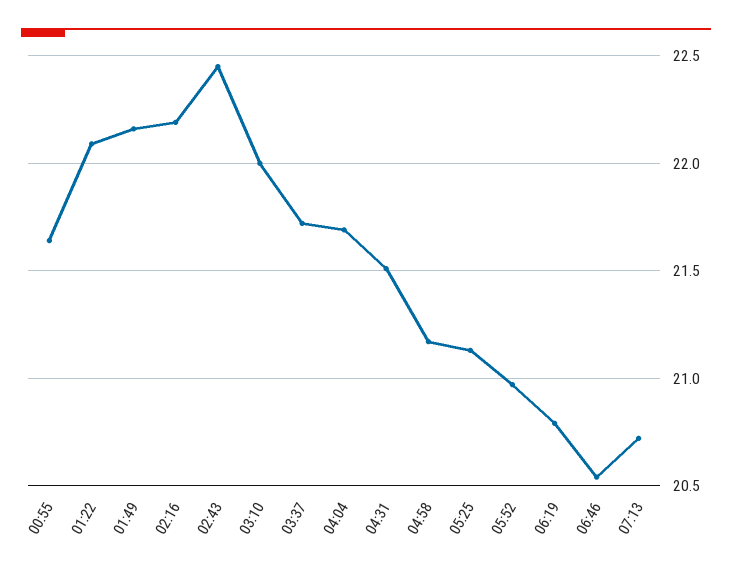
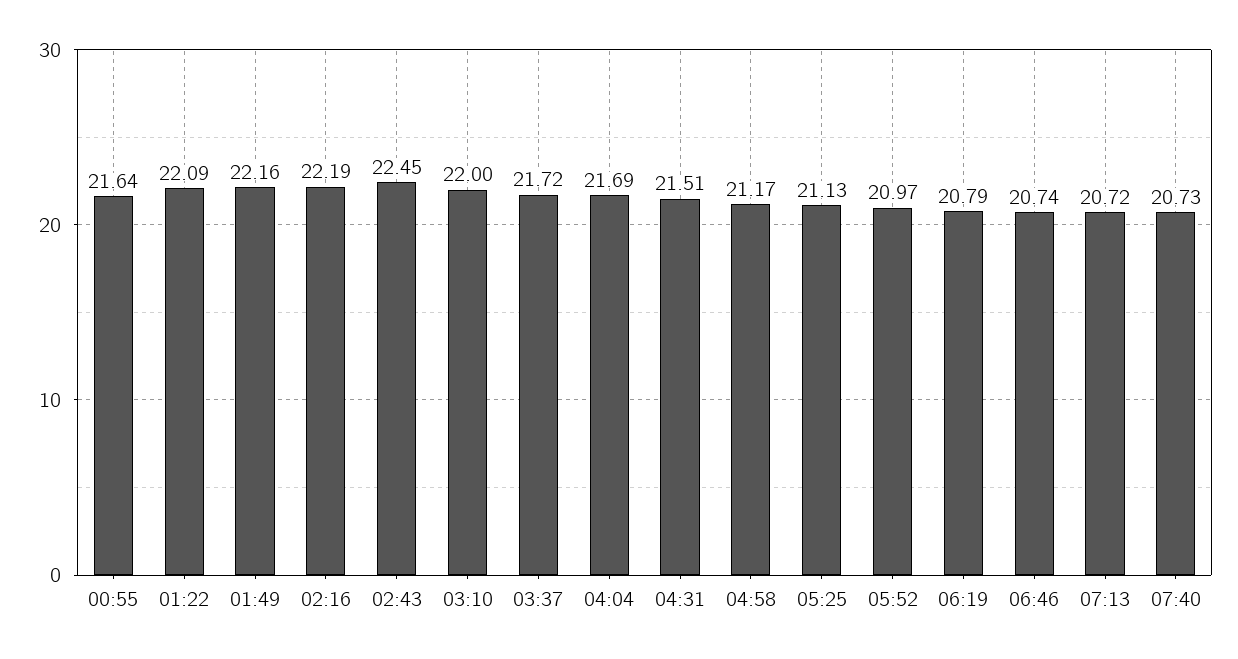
06:46: 20.55 -> 20.74
07:40: none -> 20.73

